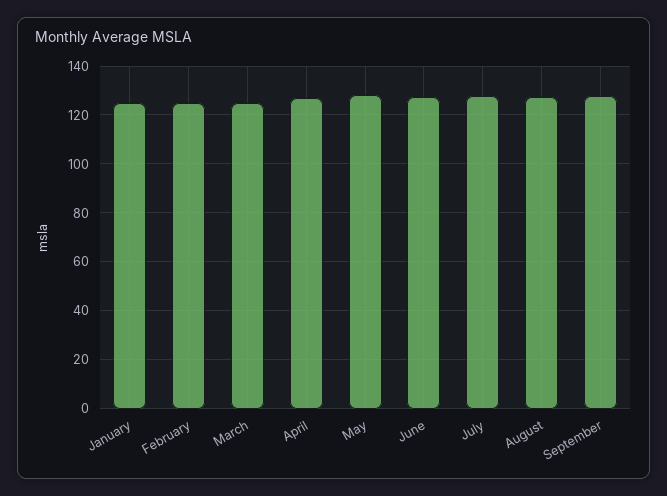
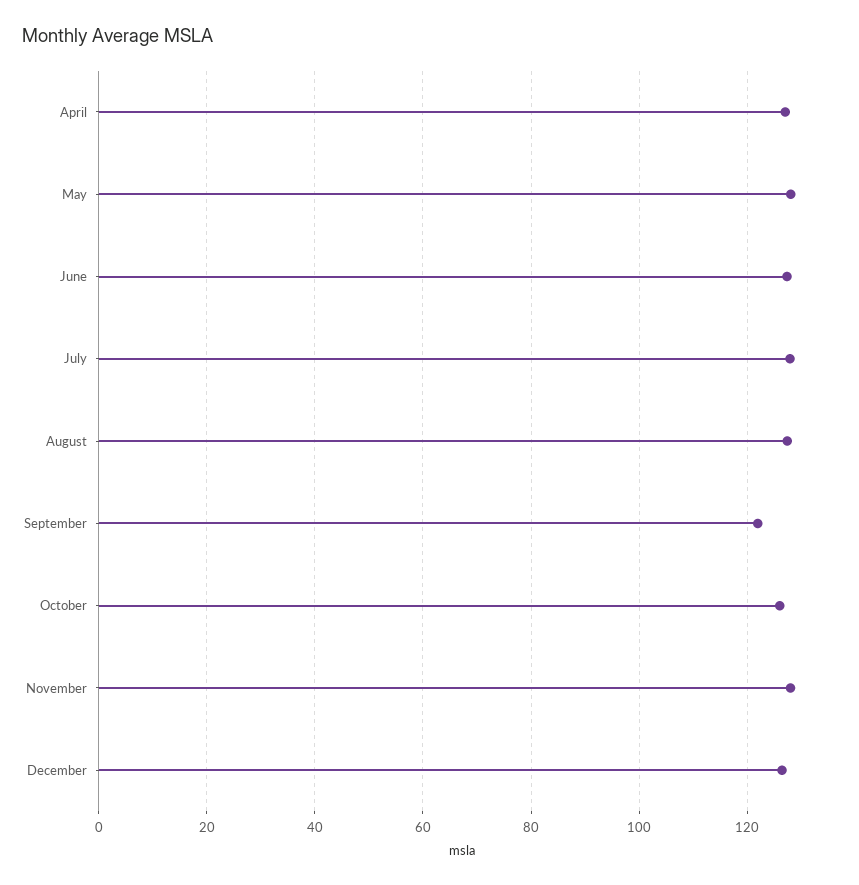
January: 125 -> none
February: 125 -> none
March: 125 -> none
September: 127.5 -> 122
October: none -> 126
November: none -> 128
December: none -> 126

